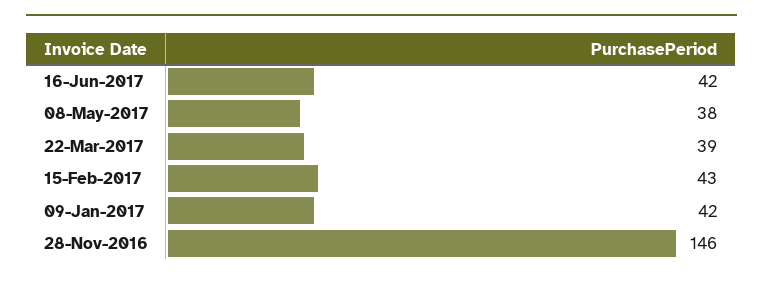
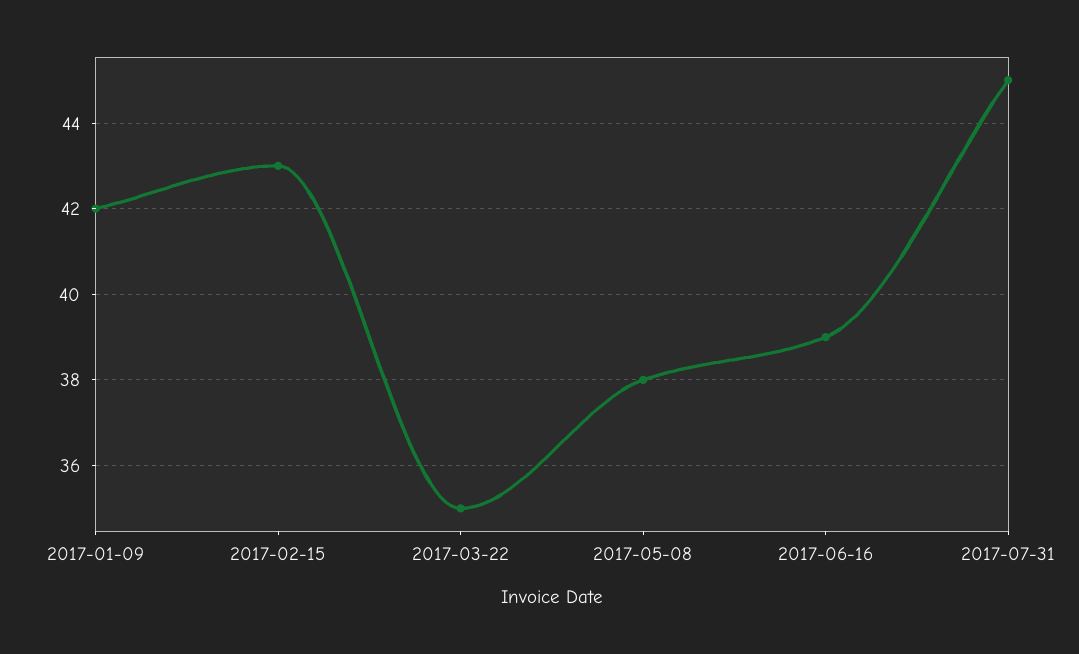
16-Jun-2017: 42 -> 39
22-Mar-2017: 39 -> 35
28-Nov-2016: 146 -> none
2017-07-31: none -> 45

